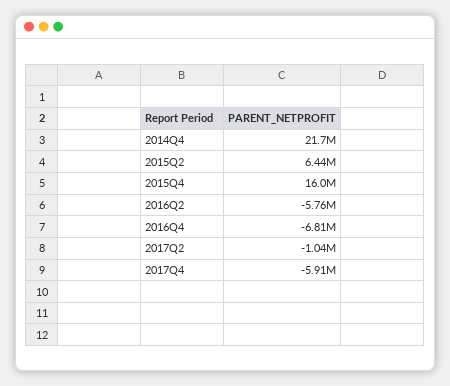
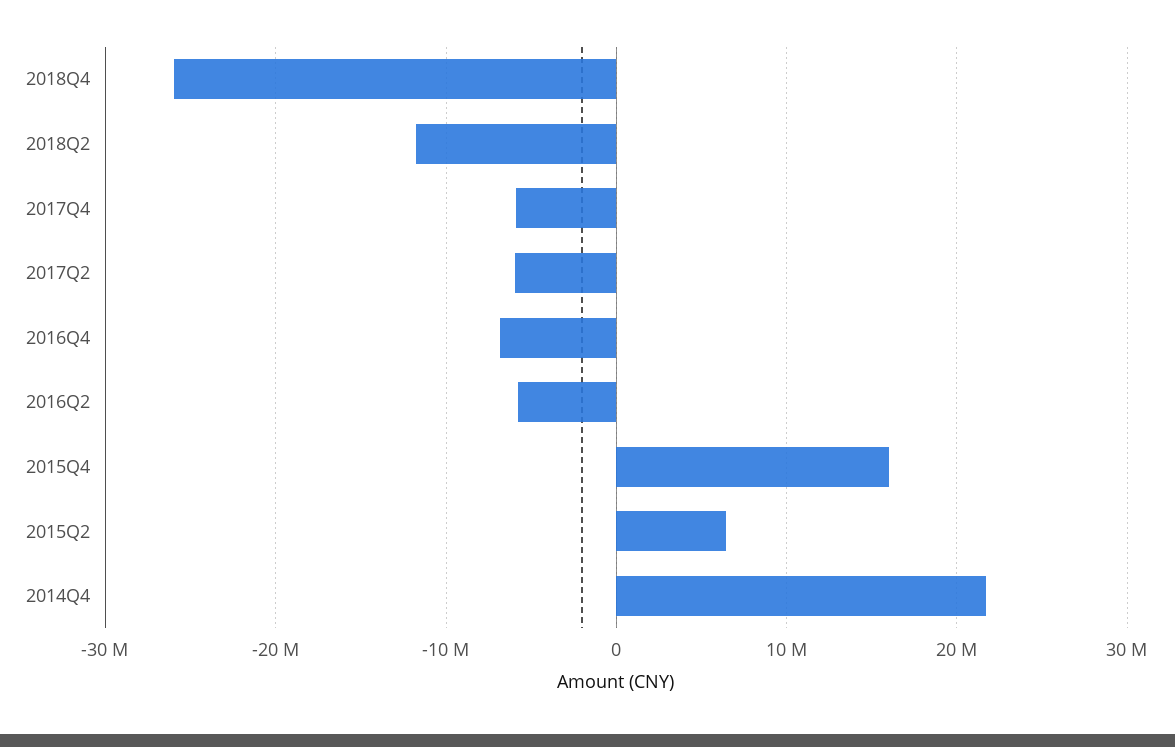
2017Q2: -1040000 -> -6000000
2018Q4: none -> -26000000
2018Q2: none -> -12000000

